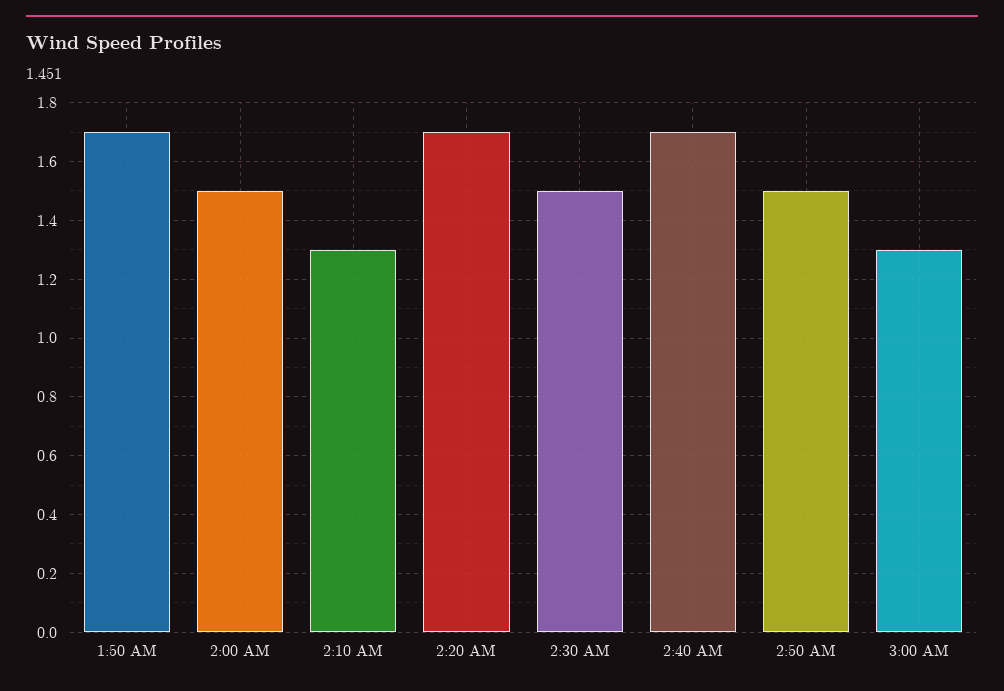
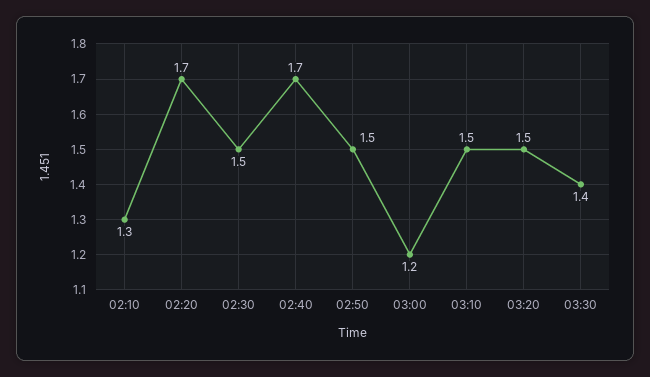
1:50 AM: 1.7 -> none
2:00 AM: 1.5 -> none
3:00 AM: 1.3 -> 1.2
03:10: none -> 1.5
03:20: none -> 1.5
03:30: none -> 1.4

